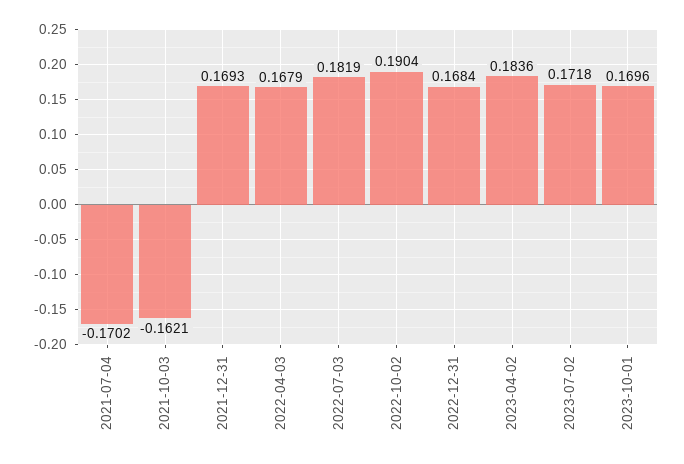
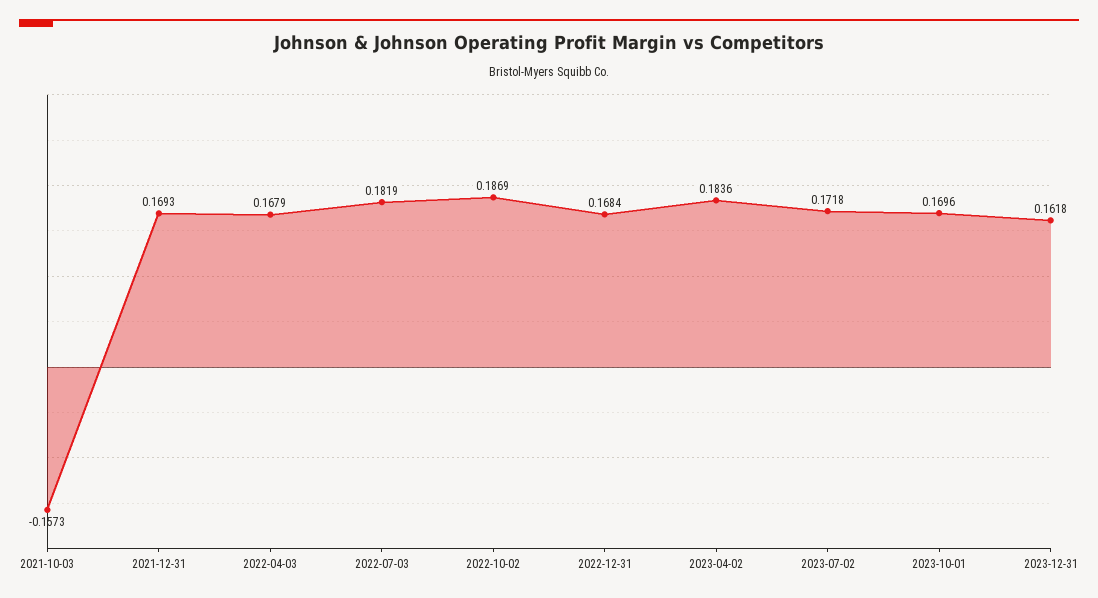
2021-07-04: -0.1702 -> none
2021-10-03: -0.1621 -> -0.1573
2022-10-02: 0.1904 -> 0.1869
2023-12-31: none -> 0.1618

